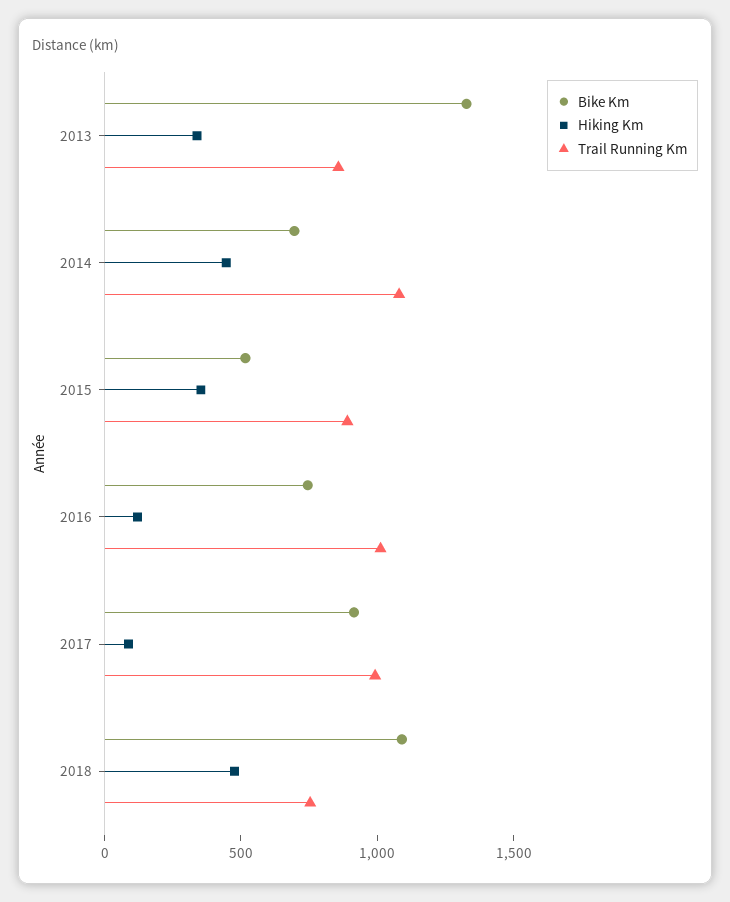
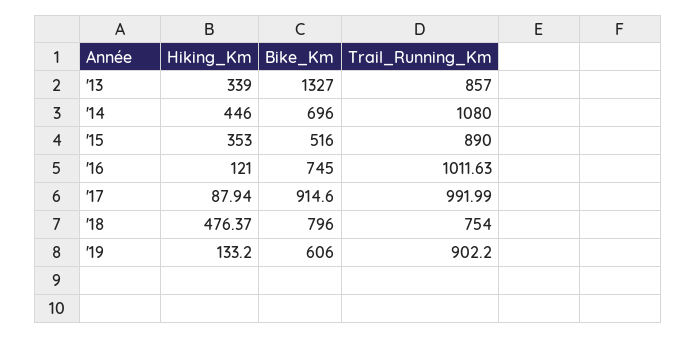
Bike Km, 2018: 1100 -> 796
Hiking Km, '19: none -> 133.2
Bike Km, '19: none -> 606
Trail Running Km, '19: none -> 902.2

